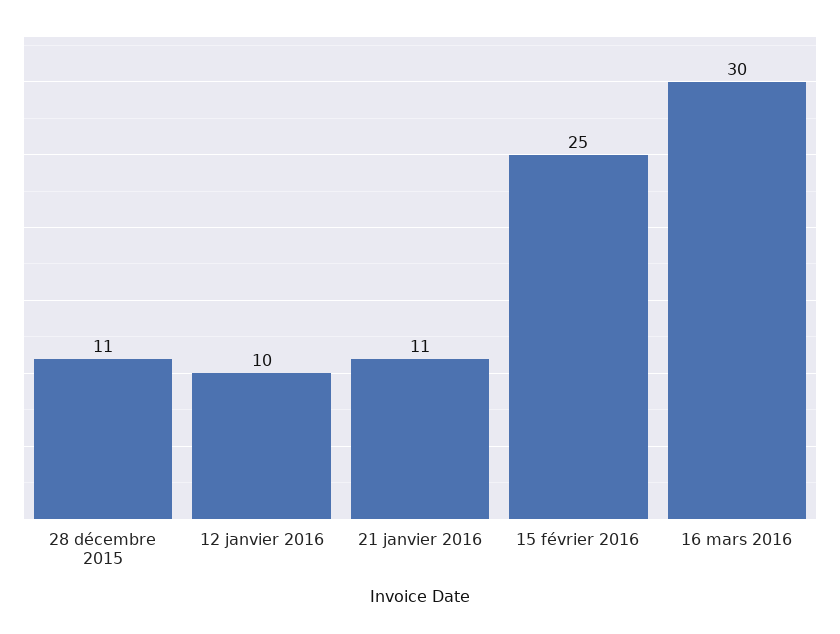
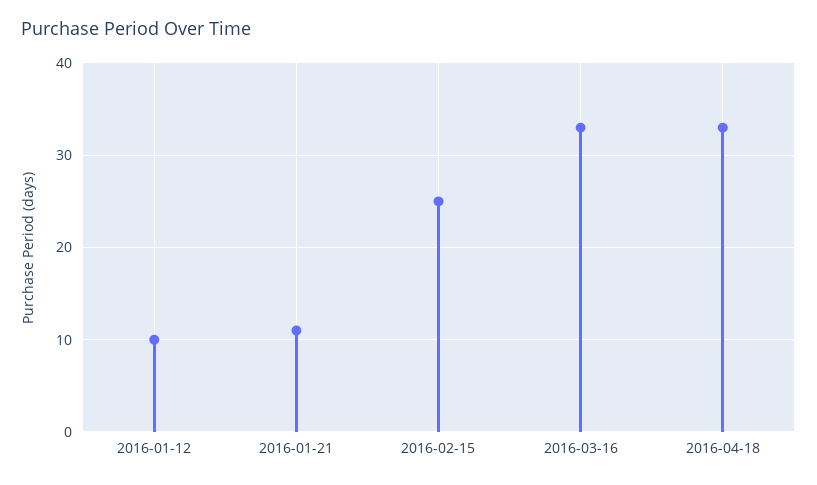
28 décembre 2015: 11 -> none
16 mars 2016: 30 -> 33
2016-04-18: none -> 33

